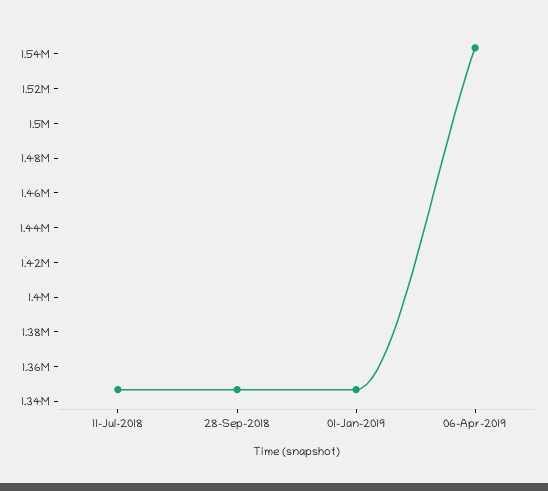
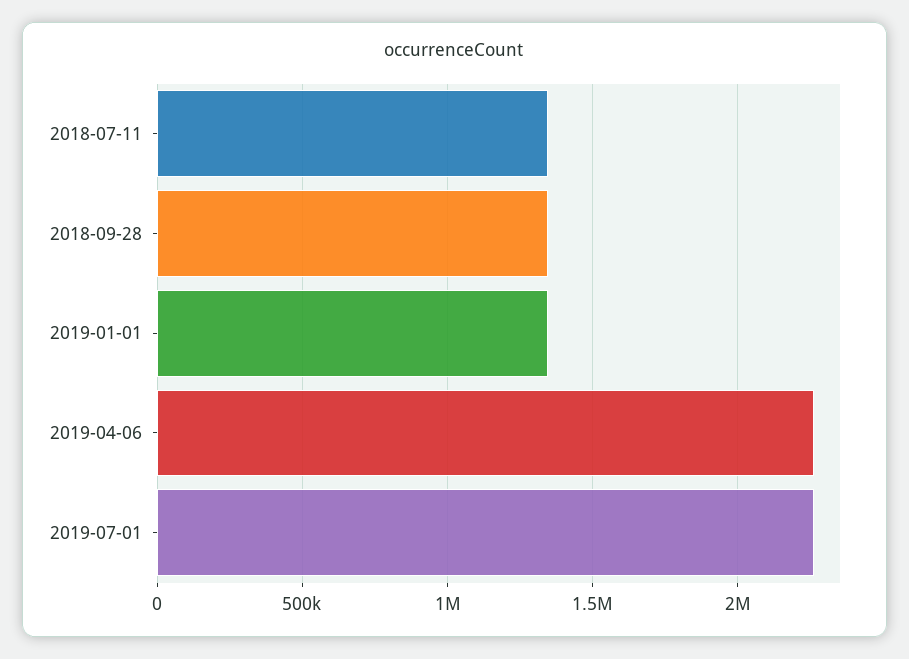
06-Apr-2019: 1545000 -> 2250000
2019-07-01: none -> 2250000

